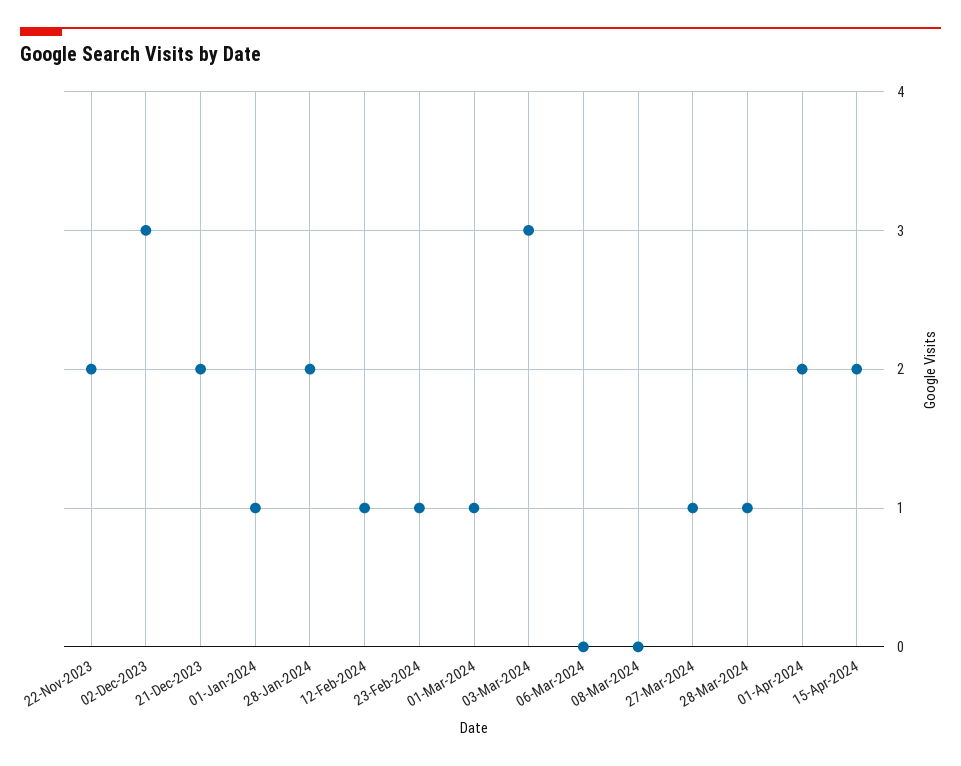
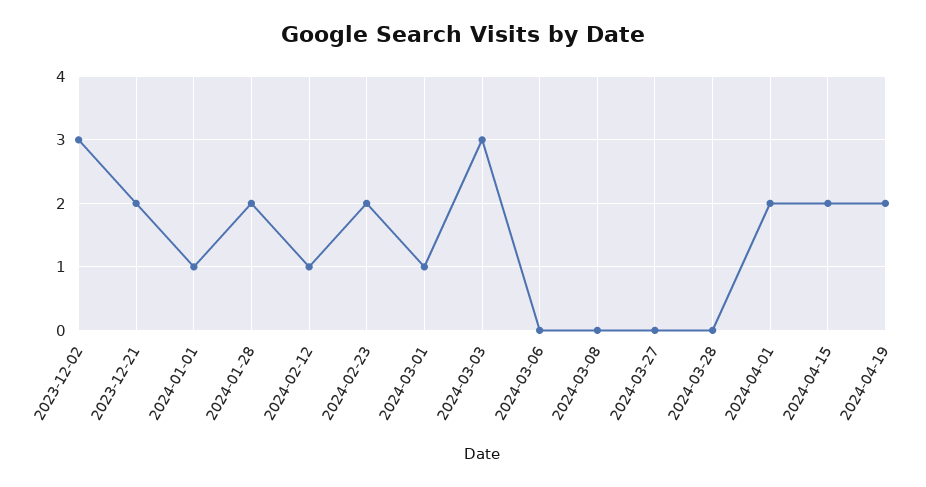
22-Nov-2023: 2 -> none
23-Feb-2024: 1 -> 2
27-Mar-2024: 1 -> 0
28-Mar-2024: 1 -> 0
2024-04-19: none -> 2

